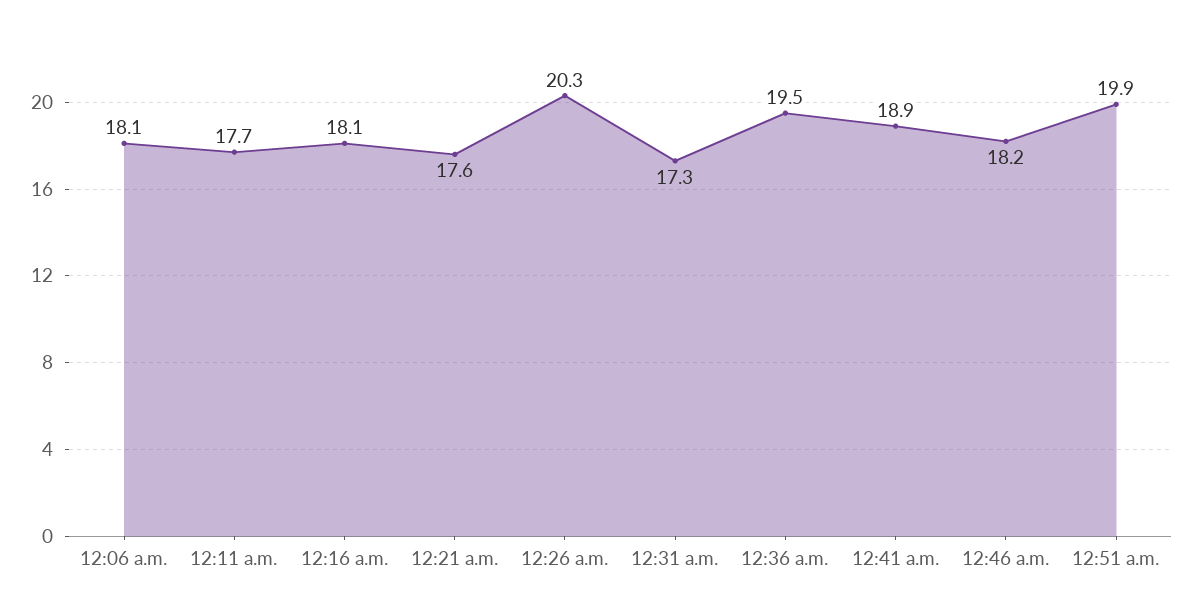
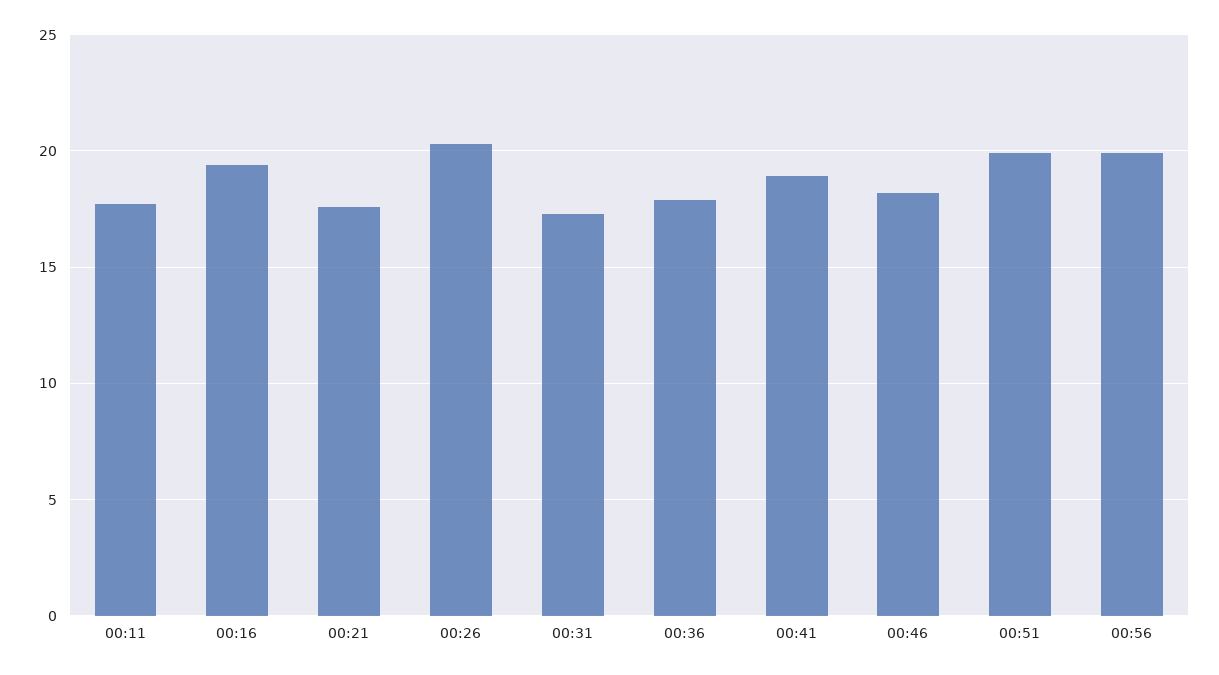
12:06 a.m.: 18.1 -> none
12:16 a.m.: 18.1 -> 19.5
12:36 a.m.: 19.5 -> 18
00:56: none -> 20

